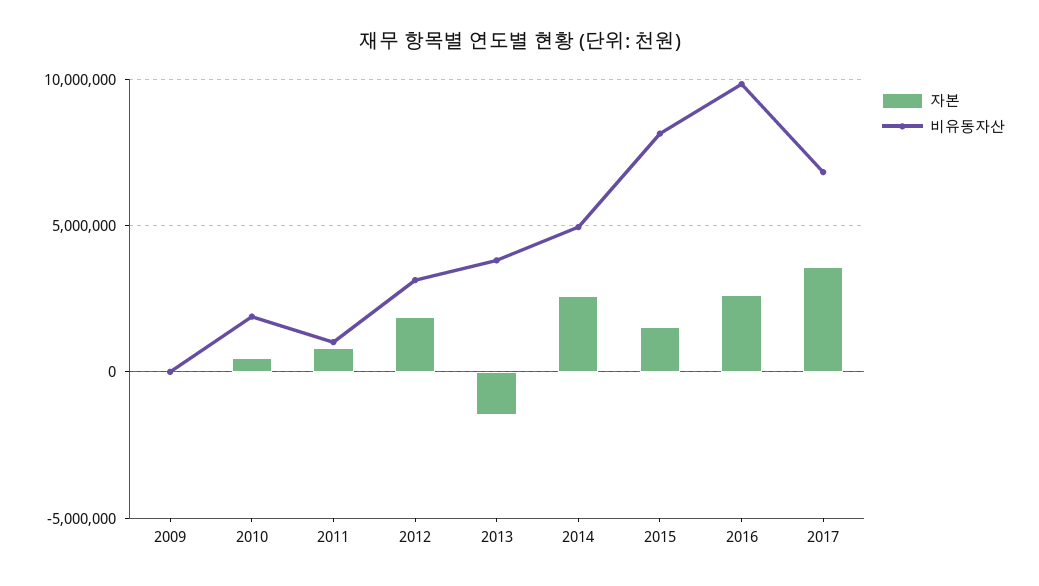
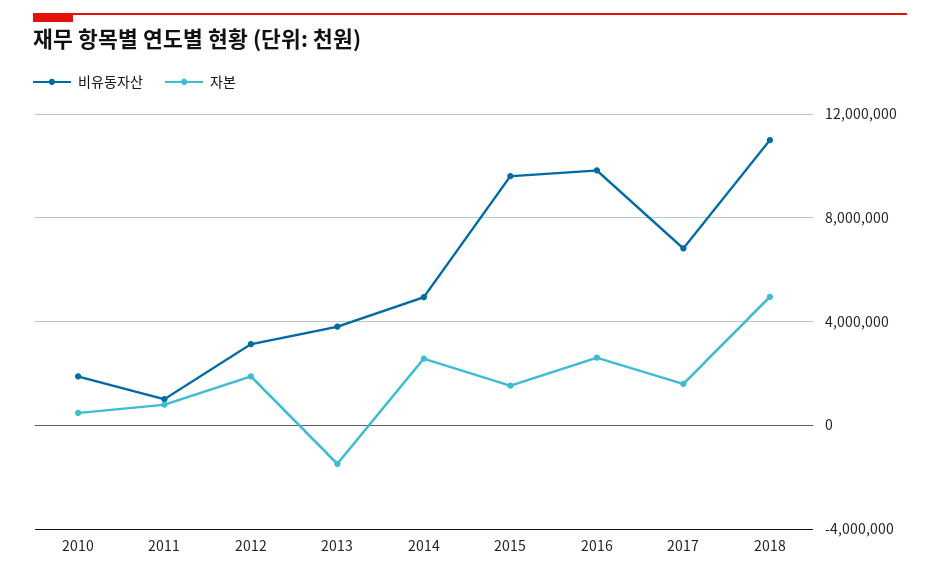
자본, 2009: 0 -> none
비유동자산, 2009: 0 -> none
비유동자산, 2015: 8000000 -> 9500000
자본, 2017: 3500000 -> 1500000
비유동자산, 2018: none -> 11000000
자본, 2018: none -> 5000000

